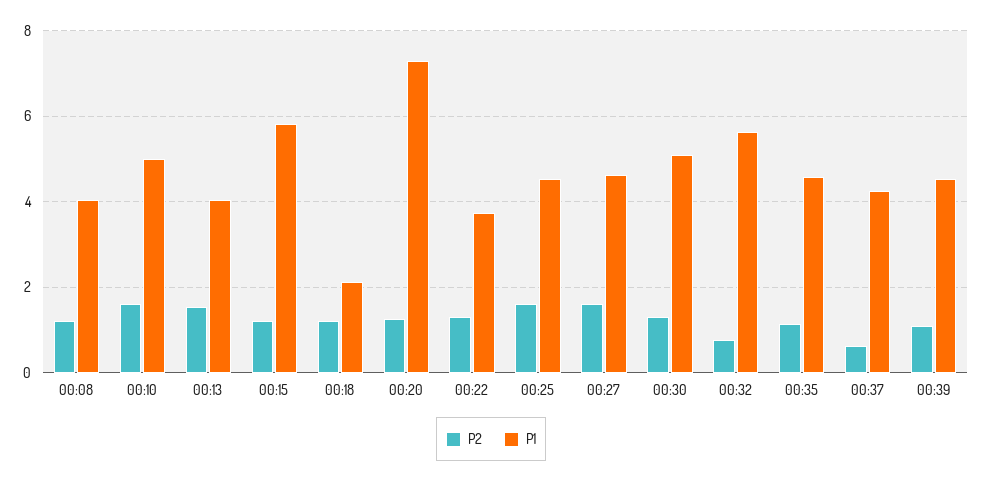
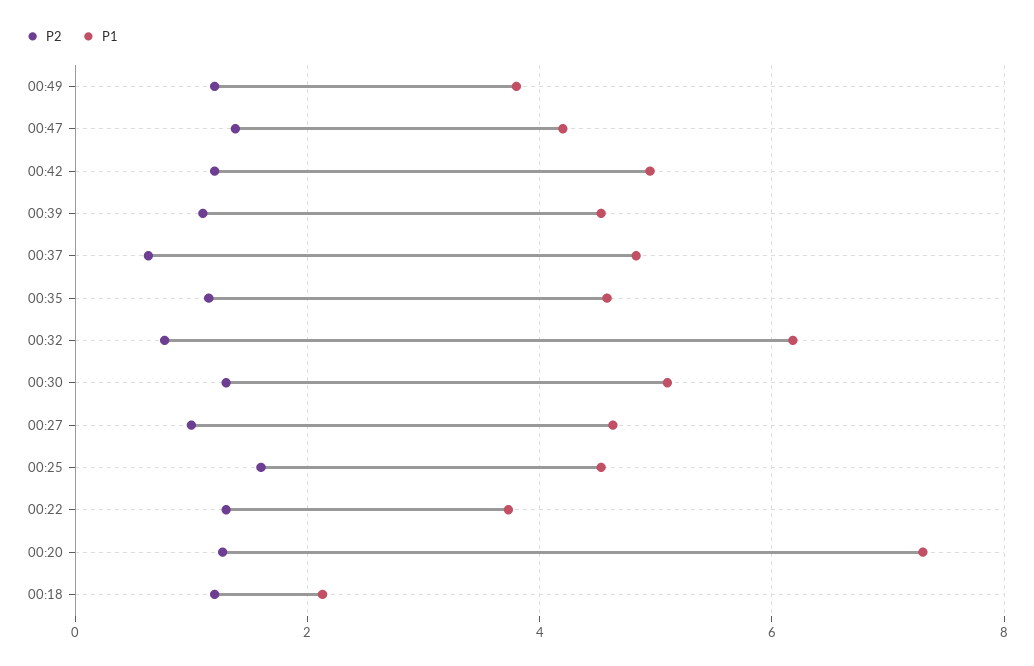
P2, 00:08: 1.2 -> none
P1, 00:08: 4 -> none
P2, 00:10: 1.6 -> none
P1, 00:10: 5 -> none
P2, 00:13: 1.6 -> none
P1, 00:13: 4 -> none
P2, 00:15: 1.2 -> none
P1, 00:15: 5.8 -> none
P2, 00:27: 1.6 -> 1
P1, 00:32: 5.6 -> 6.2
P1, 00:37: 4.2 -> 4.8
P2, 00:49: none -> 1.2
P1, 00:49: none -> 3.8
P2, 00:47: none -> 1.4
P1, 00:47: none -> 4.2
P2, 00:42: none -> 1.2
P1, 00:42: none -> 5

